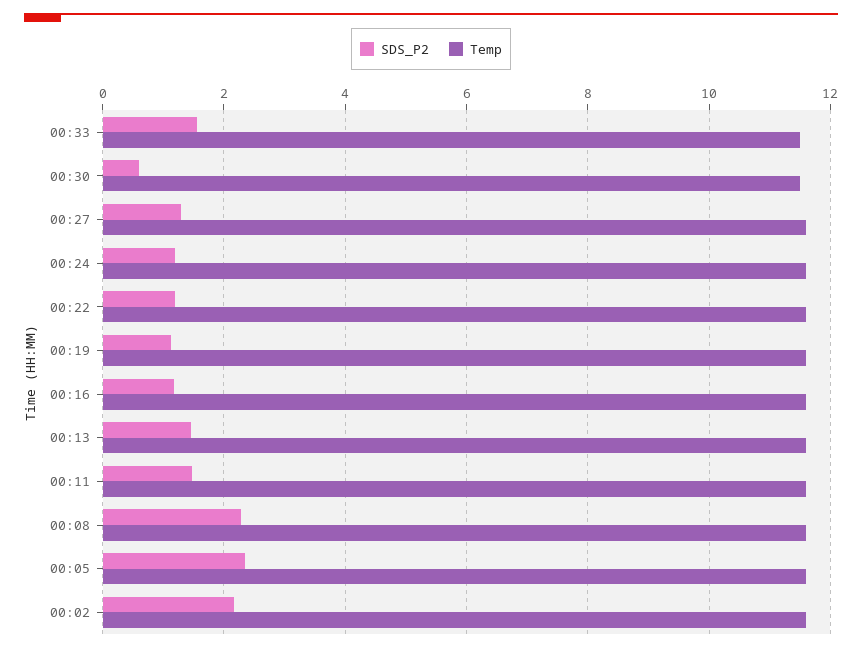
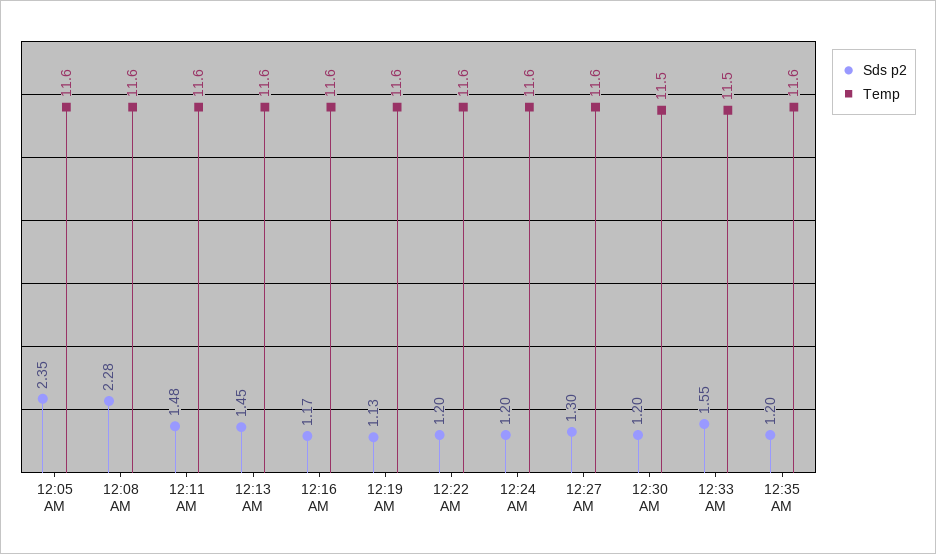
SDS_P2, 00:30: 0.6 -> 1.2
SDS_P2, 00:02: 2.2 -> none
Temp, 00:02: 11.6 -> none
SDS_P2, 12:35 AM: none -> 1.2
Temp, 12:35 AM: none -> 11.6

